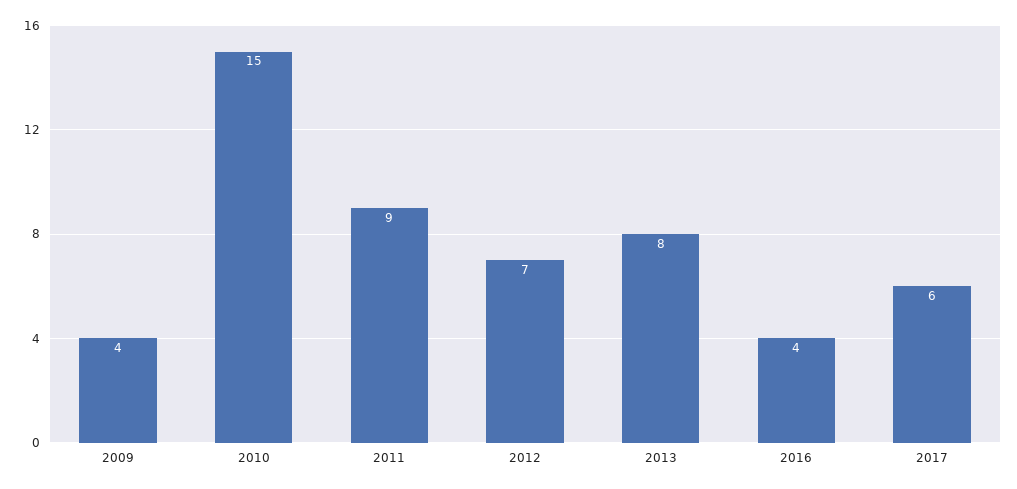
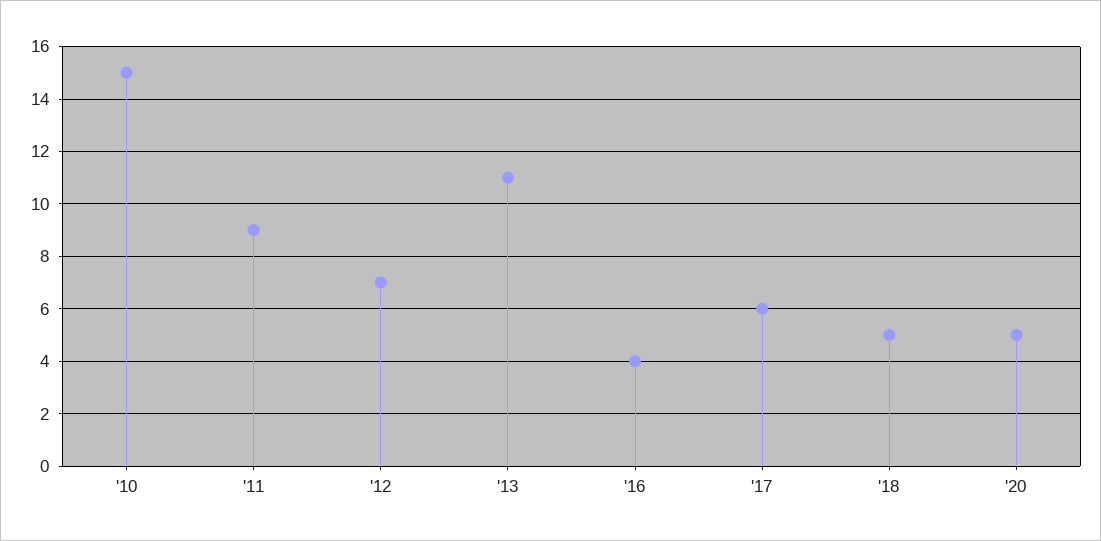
2009: 4 -> none
2013: 8 -> 11
'18: none -> 5
'20: none -> 5

